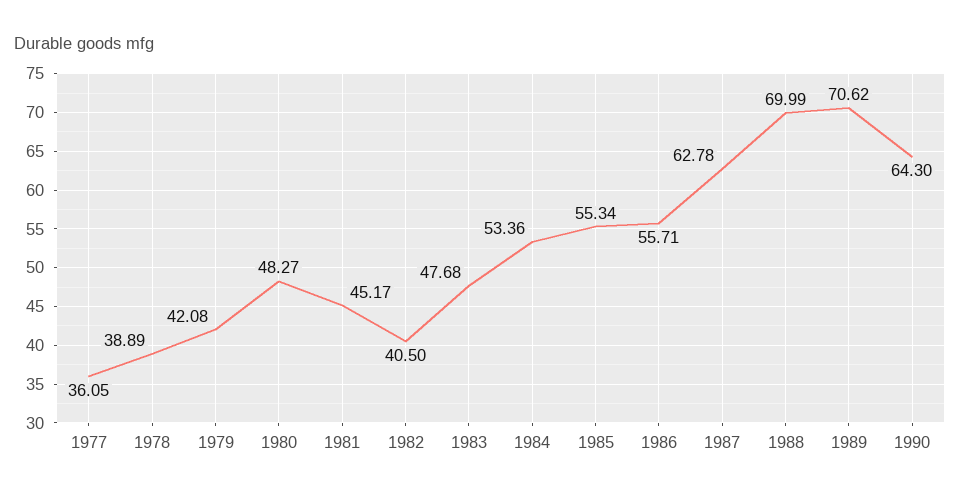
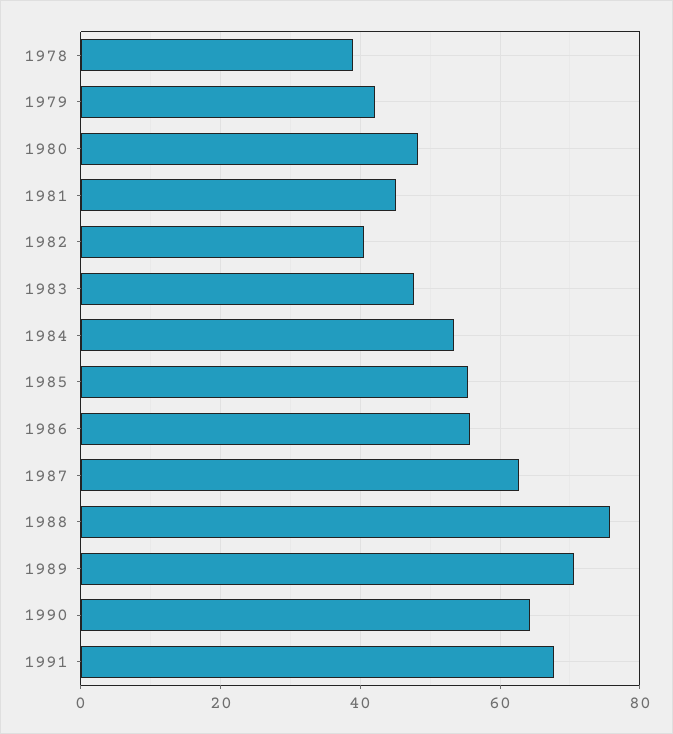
1977: 36.05 -> none
1988: 69.99 -> 76
1991: none -> 68

